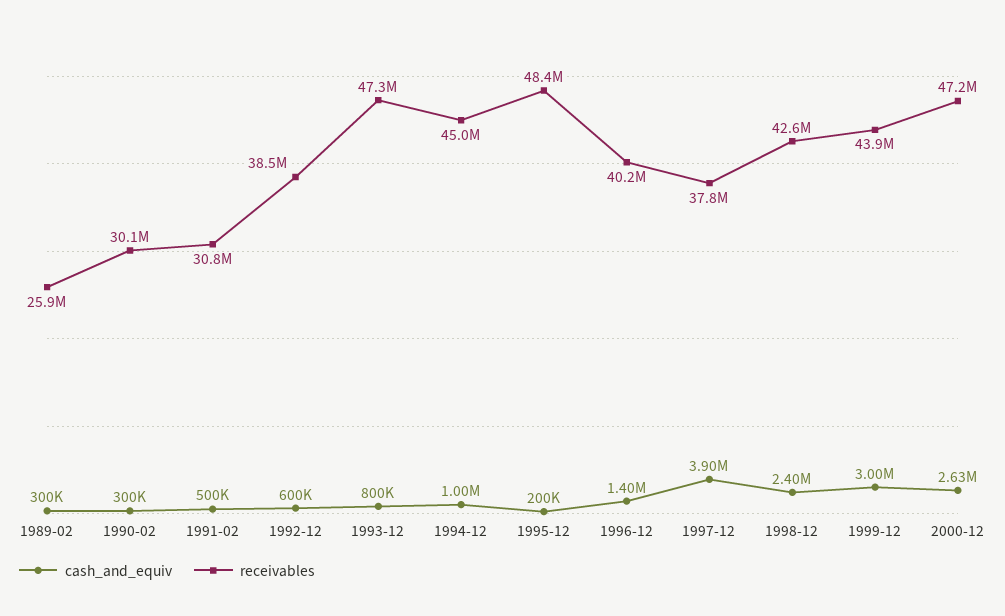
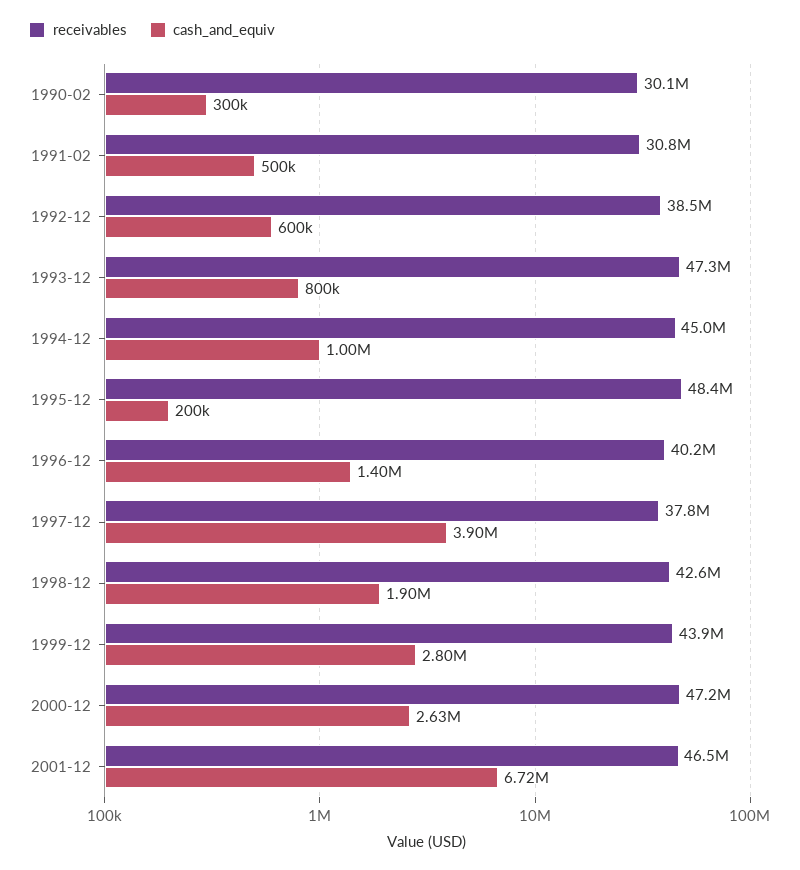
cash_and_equiv, 1989-02: 300000 -> none
receivables, 1989-02: 25900000 -> none
cash_and_equiv, 1998-12: 2400000 -> 1900000
cash_and_equiv, 1999-12: 3000000 -> 2800000
receivables, 2001-12: none -> 46500000
cash_and_equiv, 2001-12: none -> 6720000

